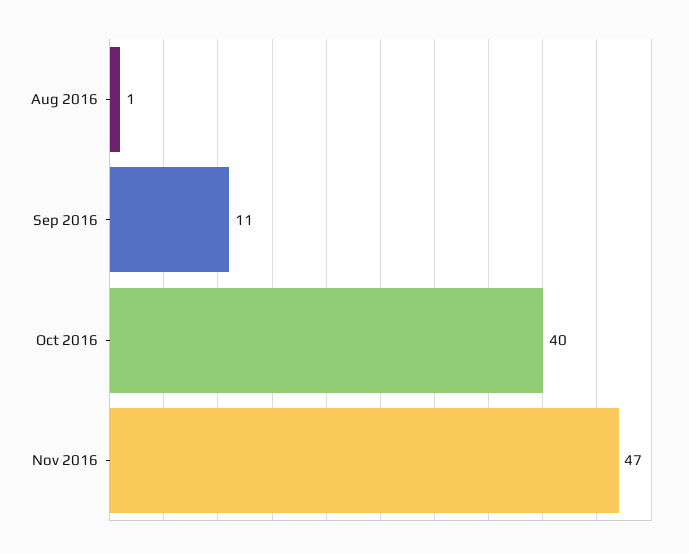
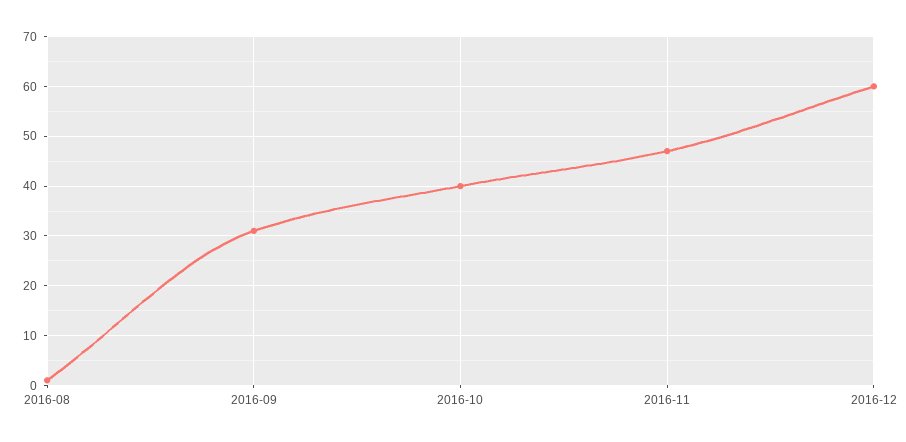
Sep 2016: 11 -> 30
2016-12: none -> 60

